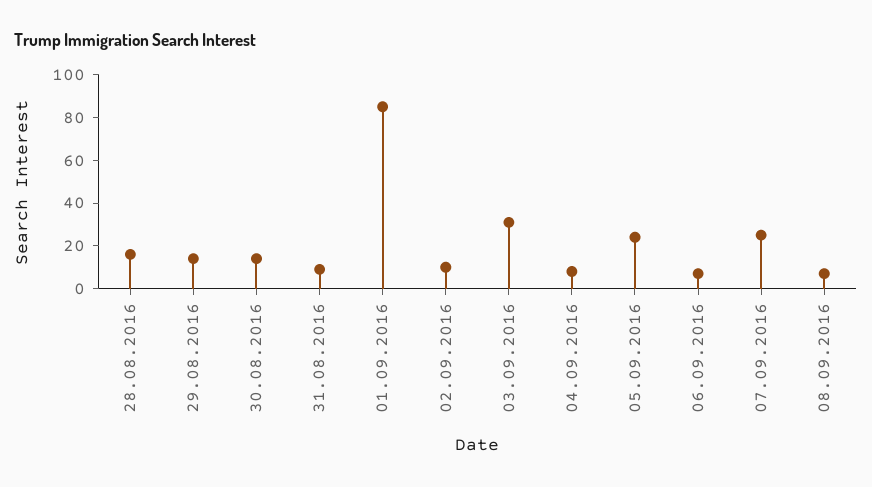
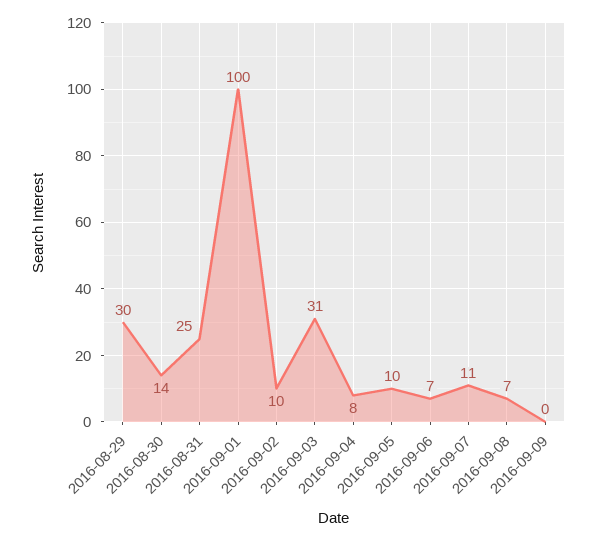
28.08.2016: 15 -> none
29.08.2016: 15 -> 30
31.08.2016: 10 -> 25
01.09.2016: 85 -> 100
05.09.2016: 25 -> 10
07.09.2016: 25 -> 11
2016-09-09: none -> 0

